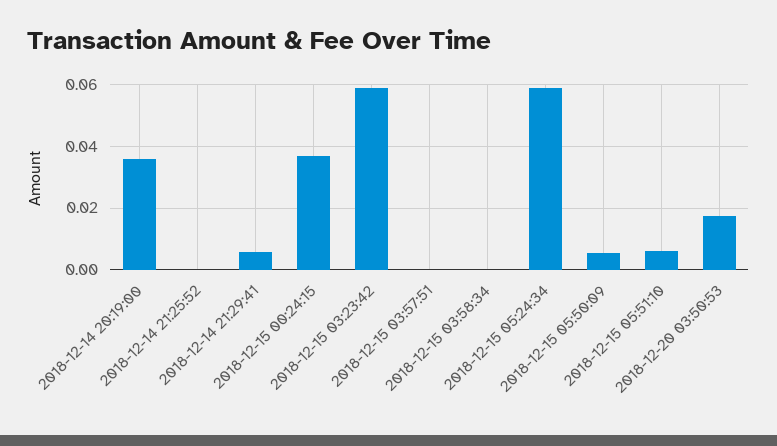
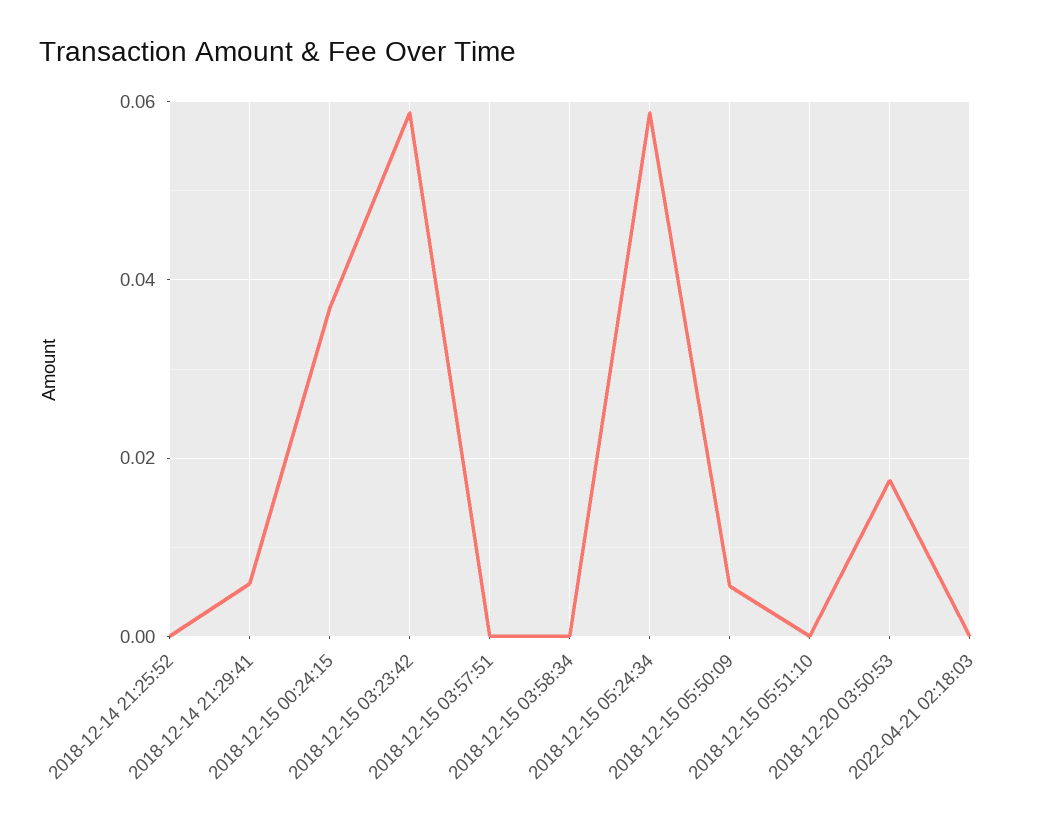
2018-12-14 20:19:00: 0.036 -> none
2018-12-15 05:51:10: 0.006 -> 0
2022-04-21 02:18:03: none -> 0

